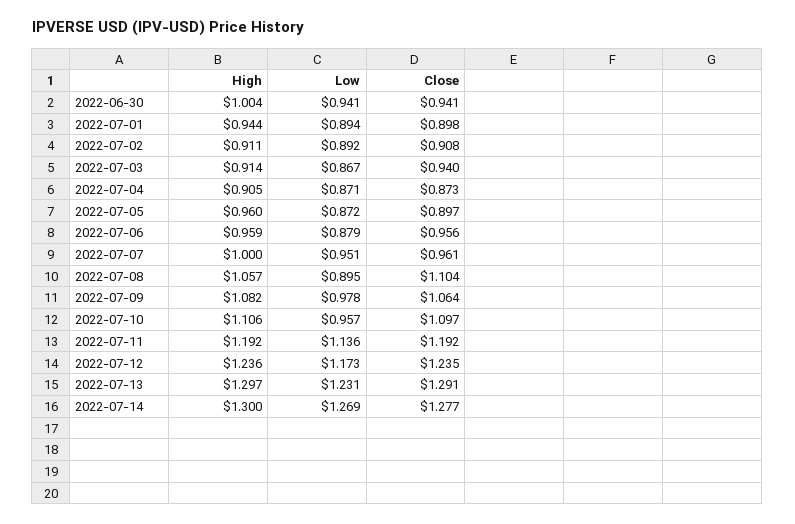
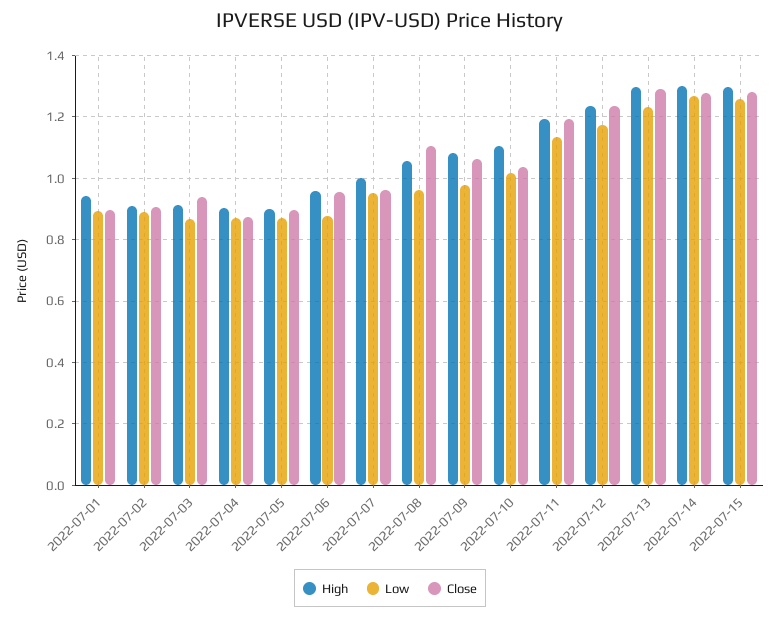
High, 2022-06-30: 1.004 -> none
Low, 2022-06-30: 0.941 -> none
Close, 2022-06-30: 0.941 -> none
High, 2022-07-05: 0.96 -> 0.9
Low, 2022-07-08: 0.895 -> 0.96
Low, 2022-07-10: 0.957 -> 1.02
Close, 2022-07-10: 1.097 -> 1.04
High, 2022-07-15: none -> 1.3
Low, 2022-07-15: none -> 1.26
Close, 2022-07-15: none -> 1.28

